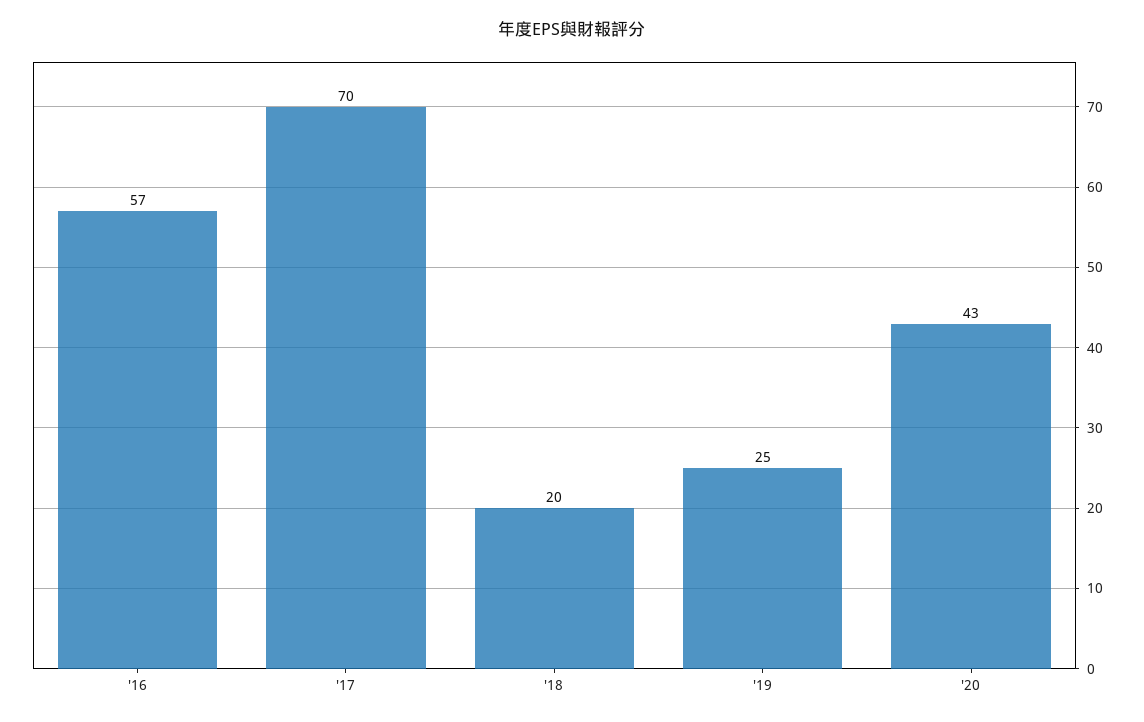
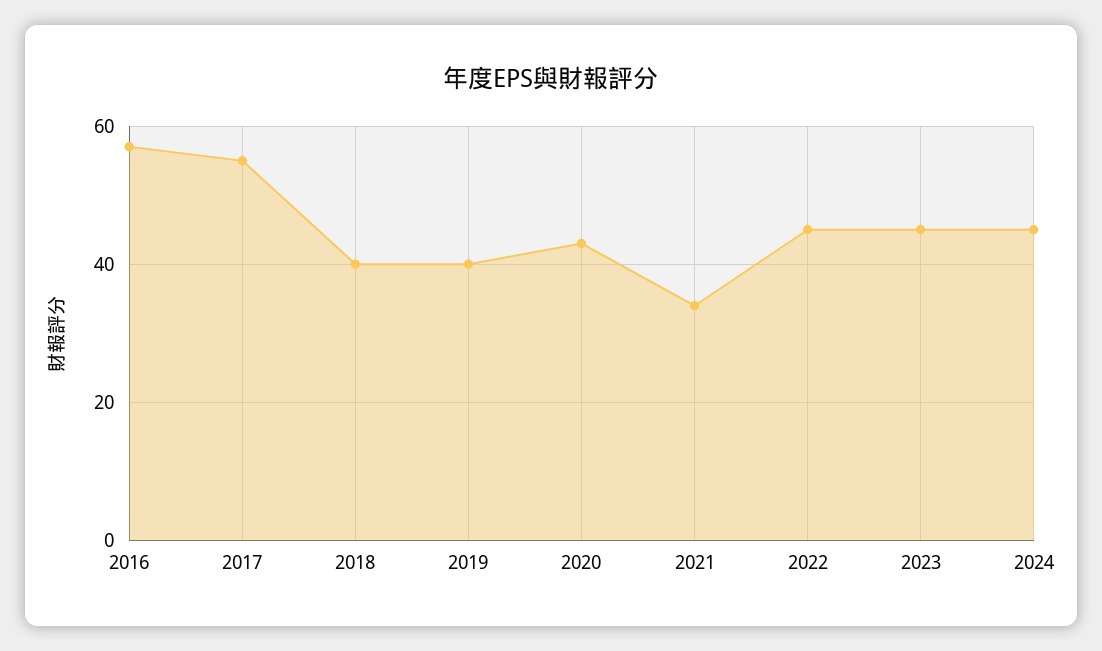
'17: 70 -> 55
'18: 20 -> 40
'19: 25 -> 40
2021: none -> 35
2022: none -> 45
2023: none -> 45
2024: none -> 45

